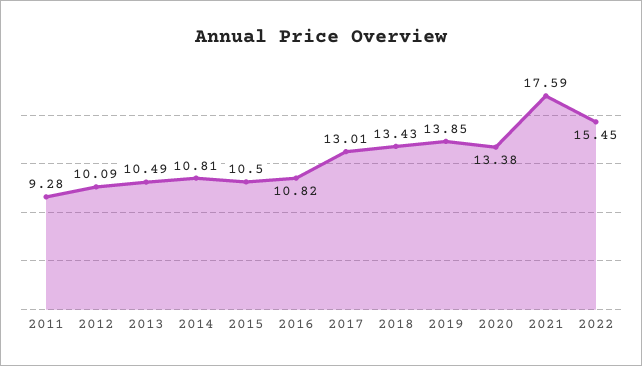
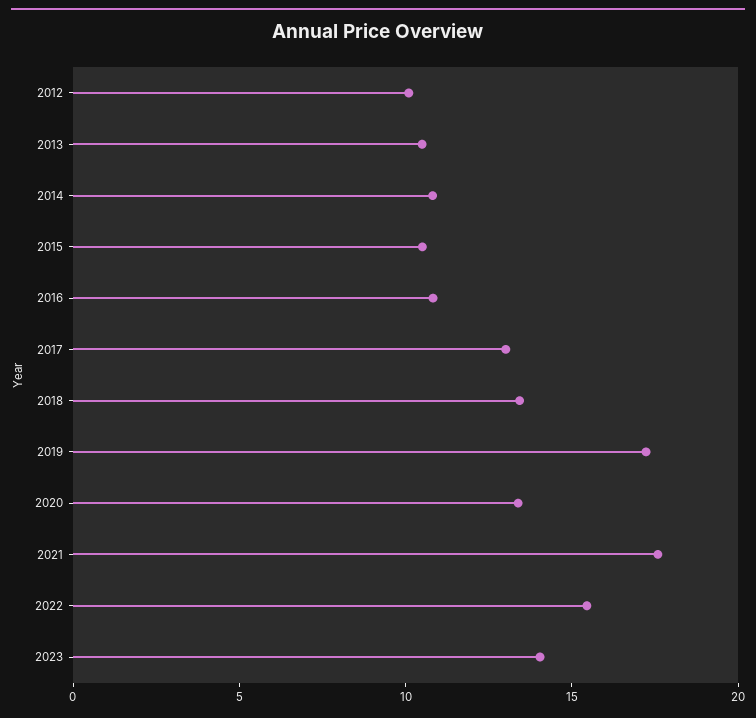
2011: 9.28 -> none
2019: 13.85 -> 17
2023: none -> 14

